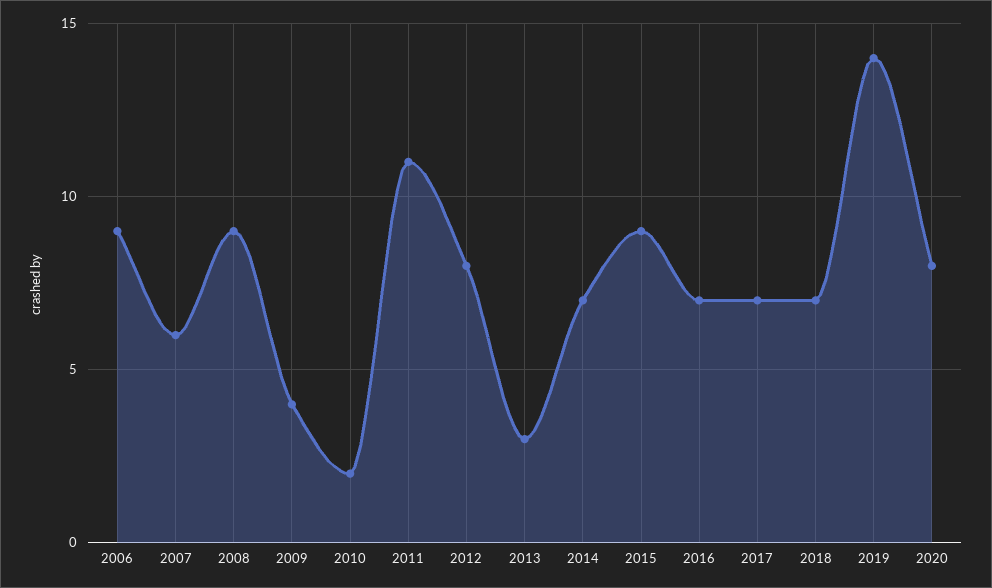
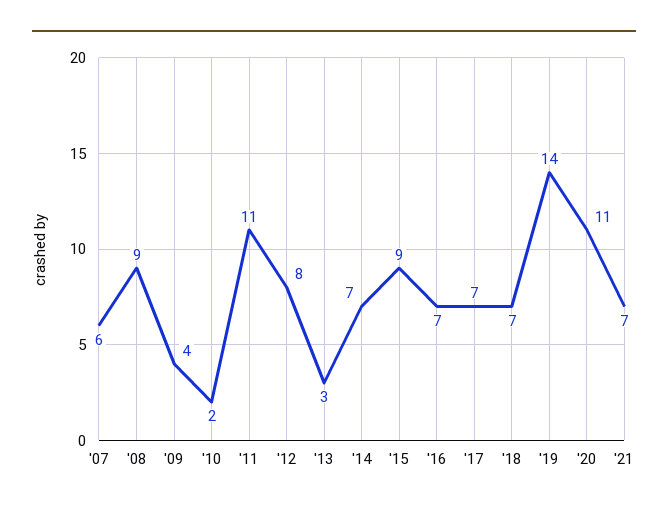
2006: 9 -> none
2020: 8 -> 11
'21: none -> 7

